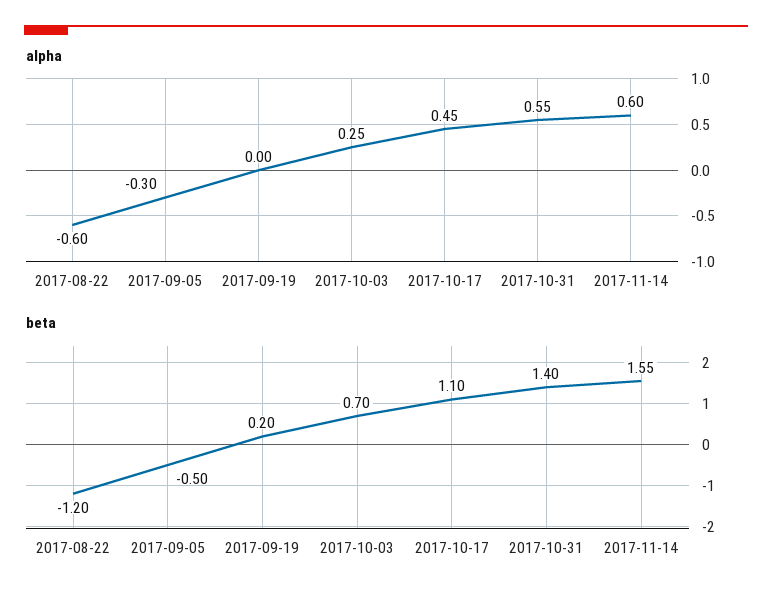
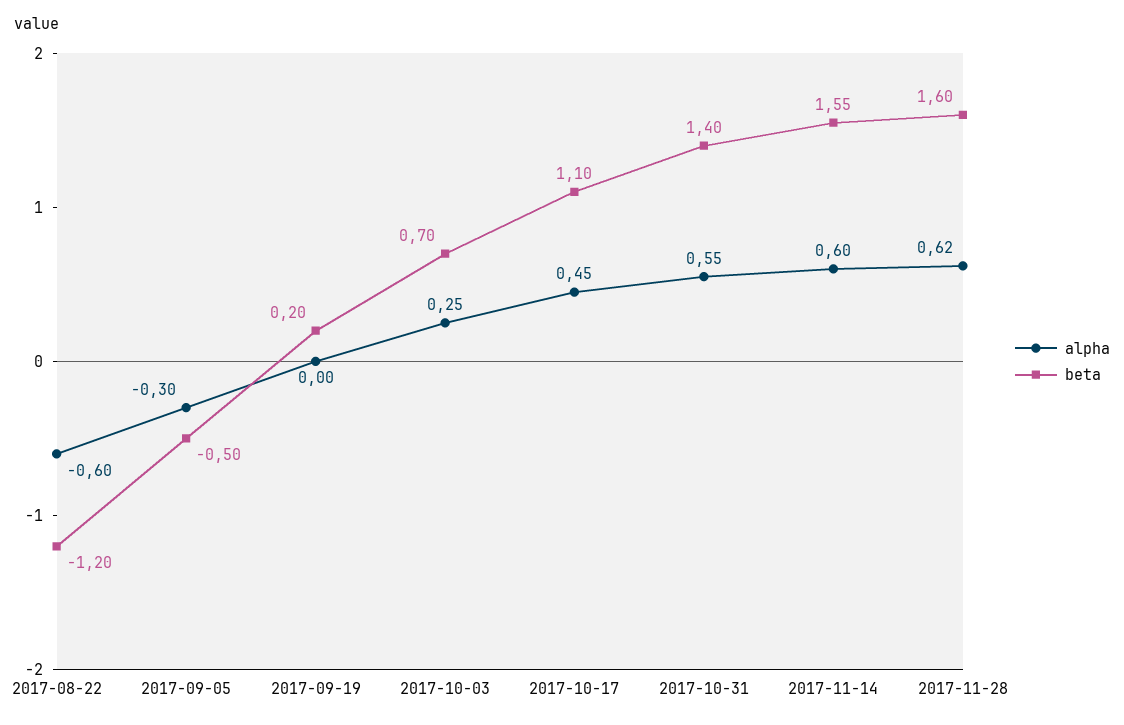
alpha, 2017-11-28: none -> 0.62
beta, 2017-11-28: none -> 1.6

